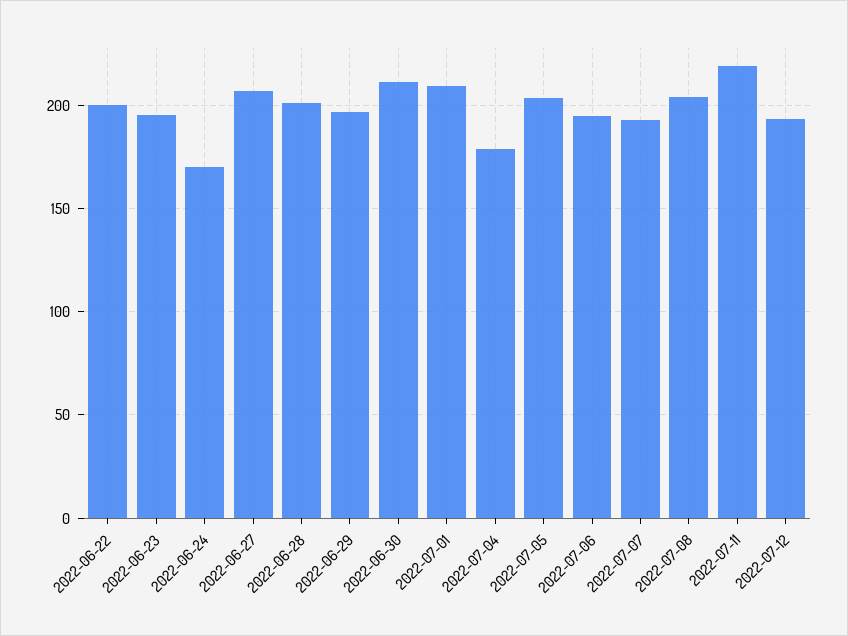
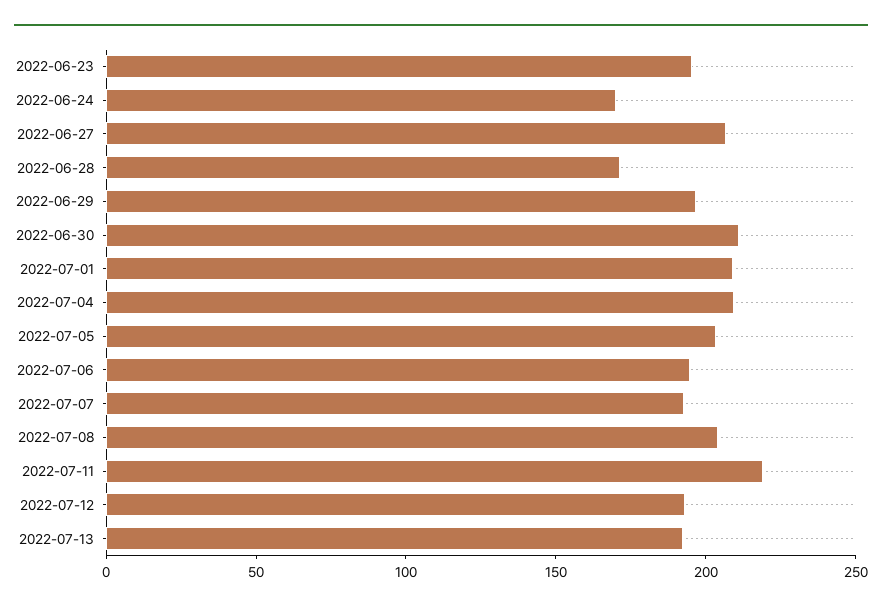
2022-06-22: 200 -> none
2022-06-28: 200 -> 170
2022-07-04: 180 -> 210
2022-07-13: none -> 190

